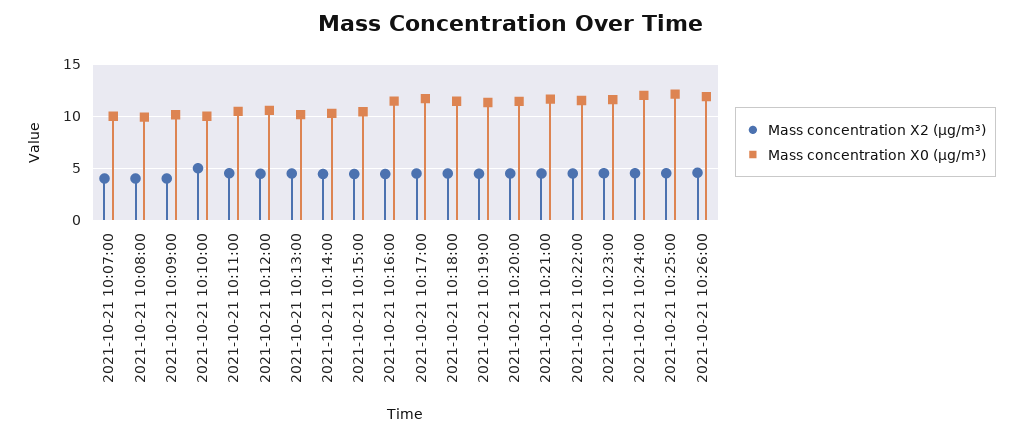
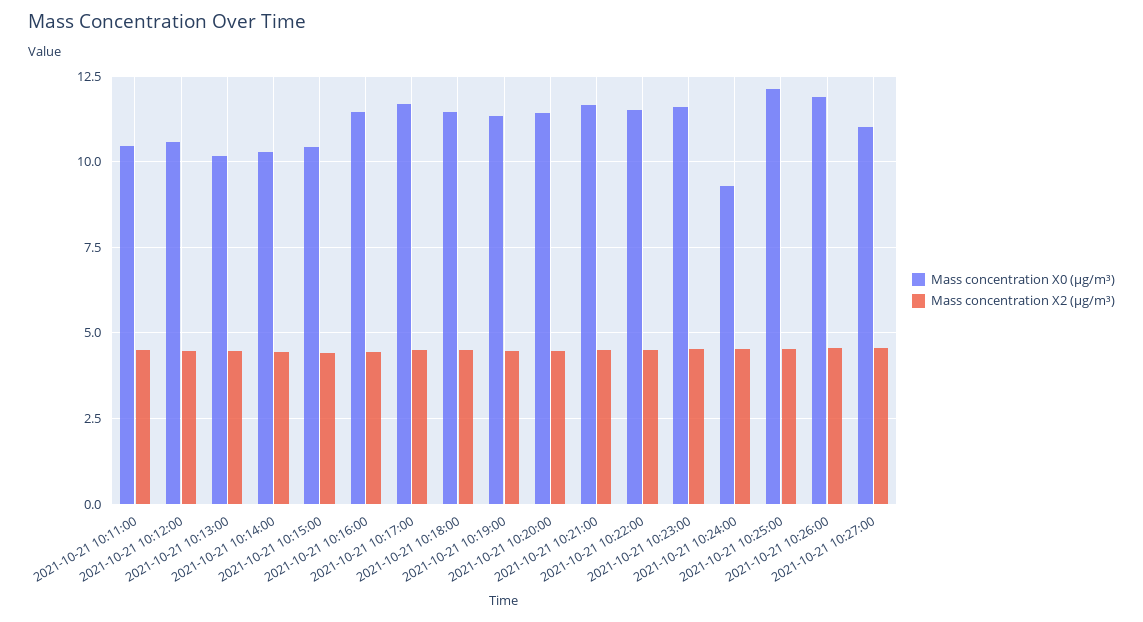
Mass concentration X2 (μg/m³), 2021-10-21 10:07:00: 4 -> none
Mass concentration X0 (μg/m³), 2021-10-21 10:07:00: 10 -> none
Mass concentration X2 (μg/m³), 2021-10-21 10:08:00: 4 -> none
Mass concentration X0 (μg/m³), 2021-10-21 10:08:00: 10 -> none
Mass concentration X2 (μg/m³), 2021-10-21 10:09:00: 4 -> none
Mass concentration X0 (μg/m³), 2021-10-21 10:09:00: 10 -> none
Mass concentration X2 (μg/m³), 2021-10-21 10:10:00: 5 -> none
Mass concentration X0 (μg/m³), 2021-10-21 10:10:00: 10 -> none
Mass concentration X0 (μg/m³), 2021-10-21 10:24:00: 12 -> 9.25
Mass concentration X0 (μg/m³), 2021-10-21 10:27:00: none -> 11
Mass concentration X2 (μg/m³), 2021-10-21 10:27:00: none -> 4.5

